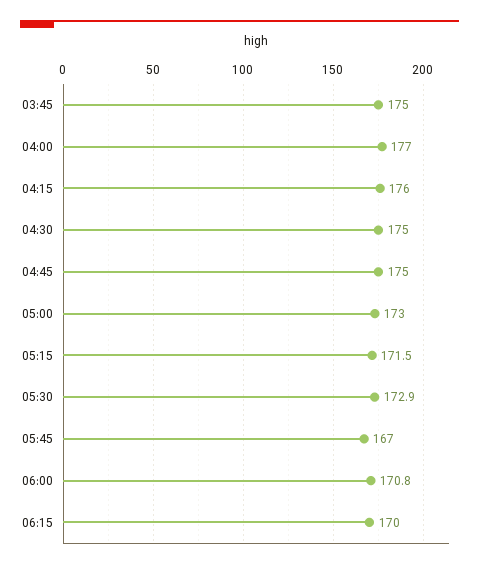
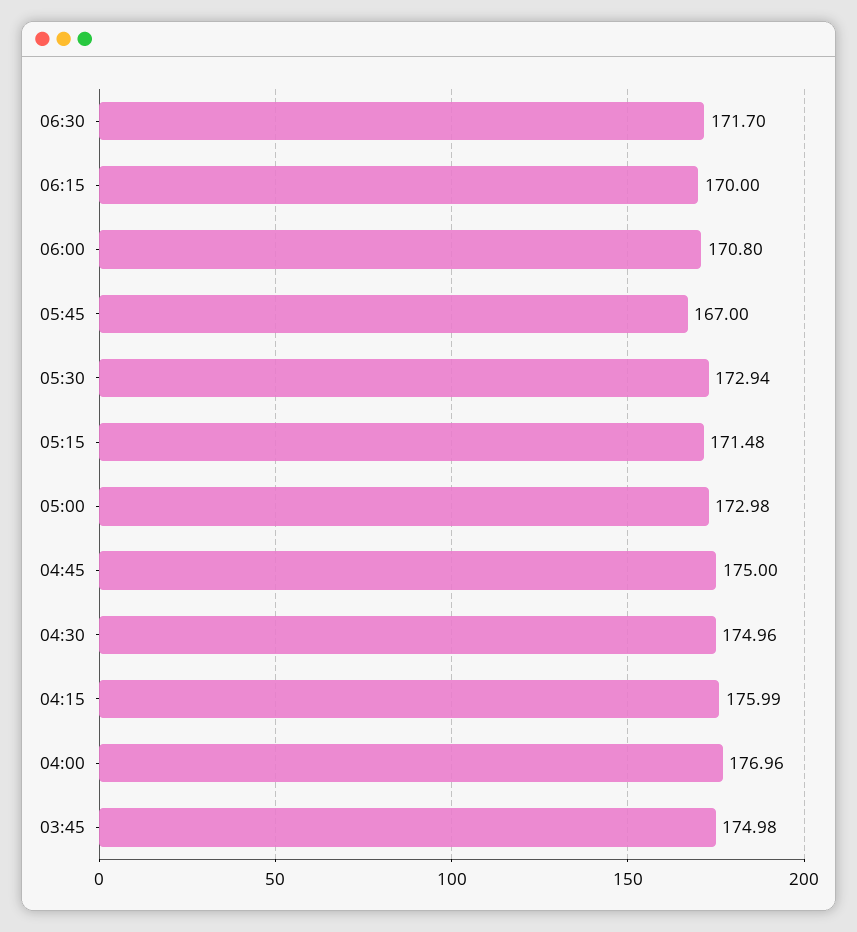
06:30: none -> 171.7

